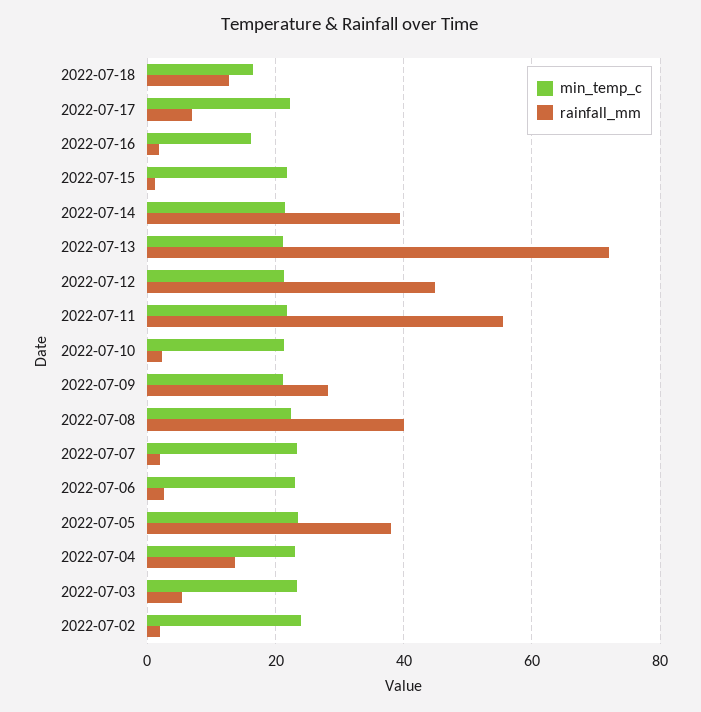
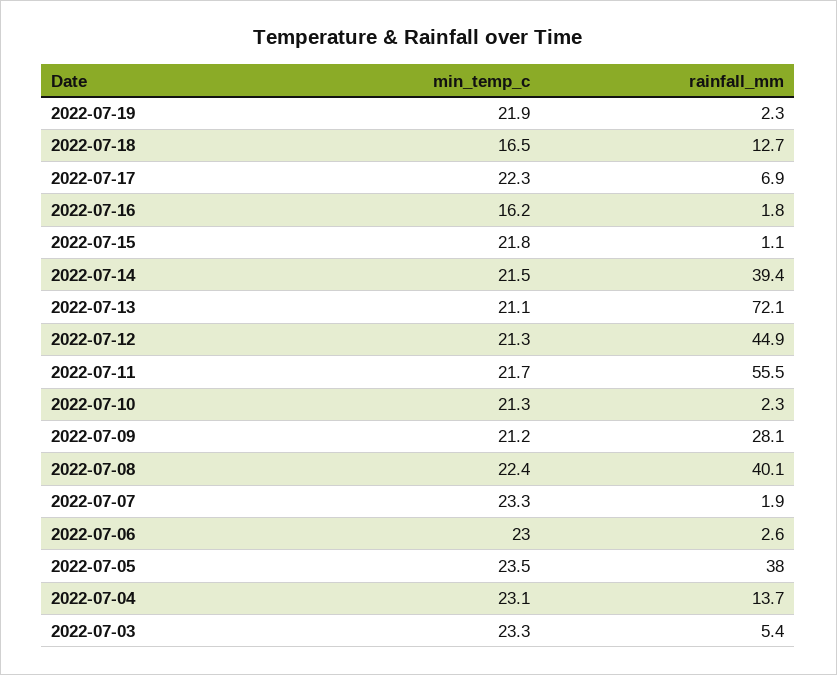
min_temp_c, 2022-07-02: 24 -> none
rainfall_mm, 2022-07-02: 2 -> none
min_temp_c, 2022-07-19: none -> 21.9
rainfall_mm, 2022-07-19: none -> 2.3

